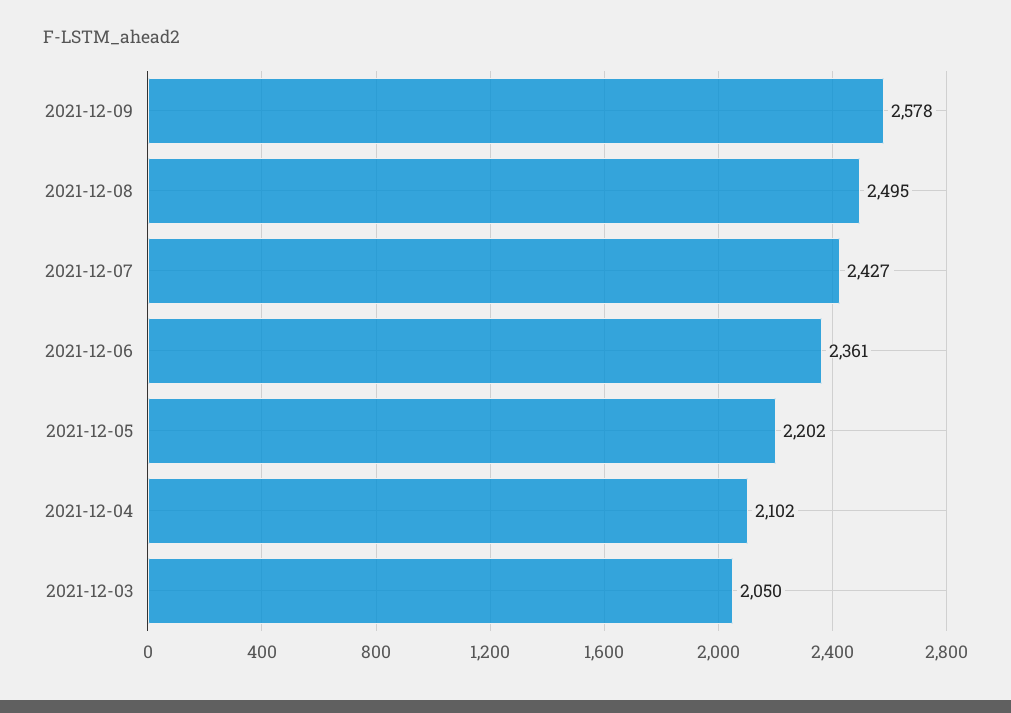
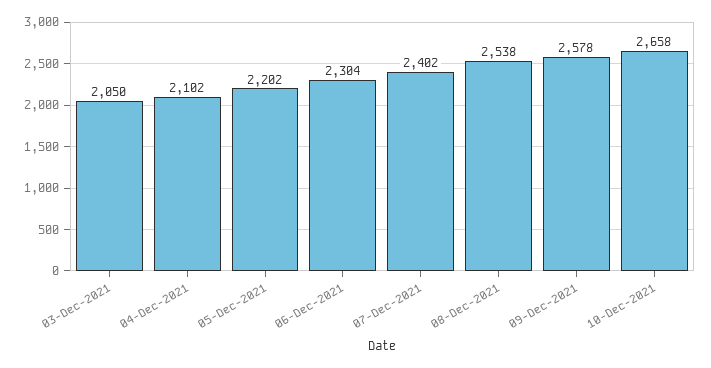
2021-12-08: 2495 -> 2538
2021-12-07: 2427 -> 2402
2021-12-06: 2361 -> 2304
10-Dec-2021: none -> 2658

